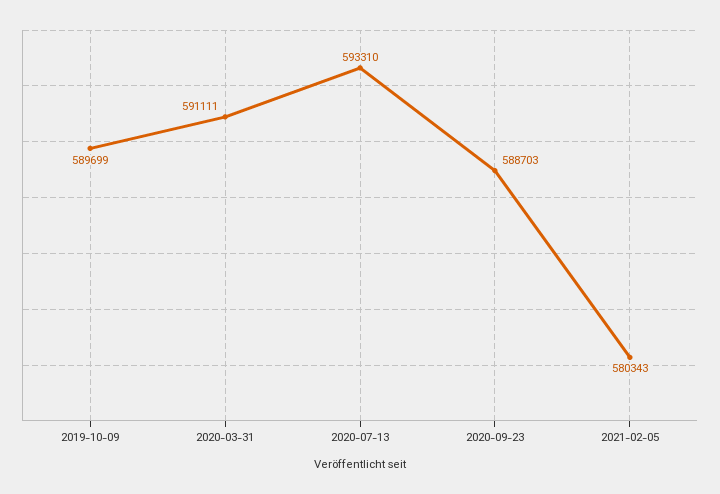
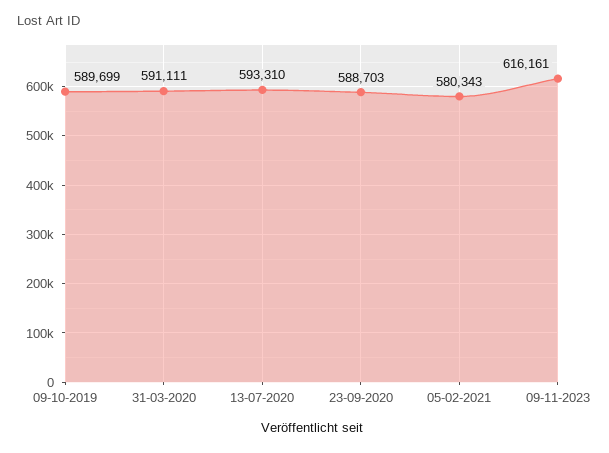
09-11-2023: none -> 616161

